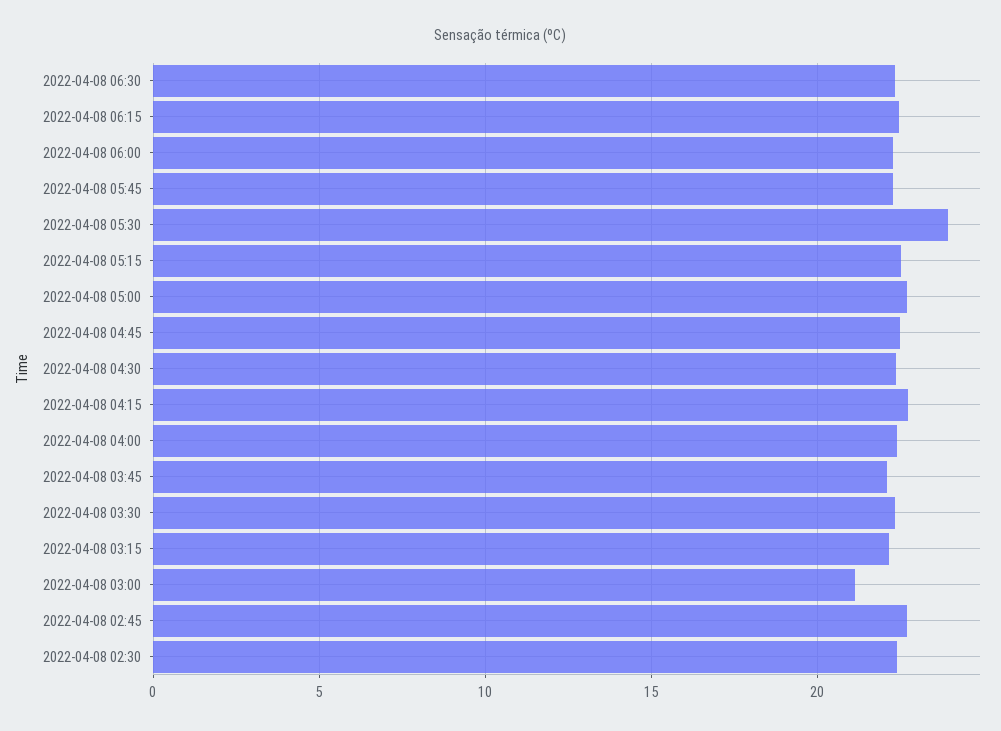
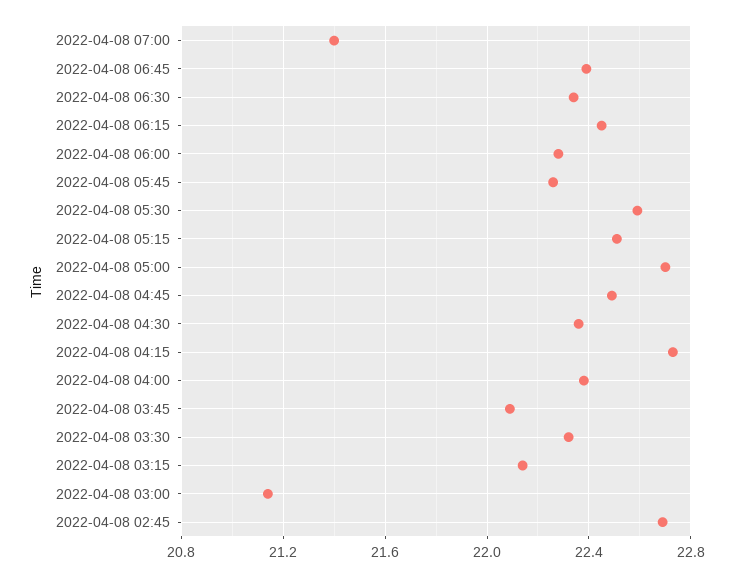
2022-04-08 05:30: 24 -> 22.6
2022-04-08 02:30: 22.5 -> none
2022-04-08 07:00: none -> 21.4
2022-04-08 06:45: none -> 22.4

